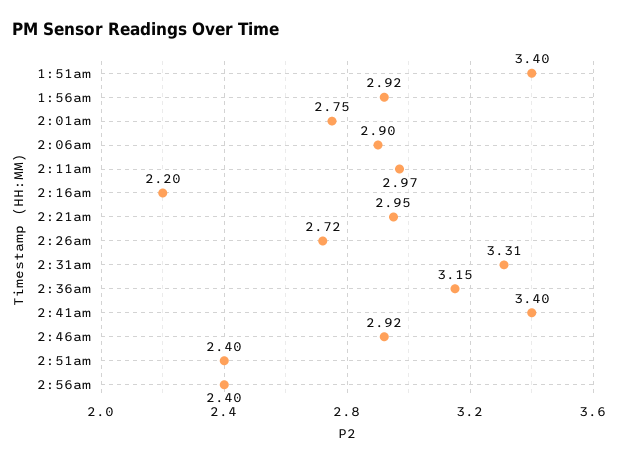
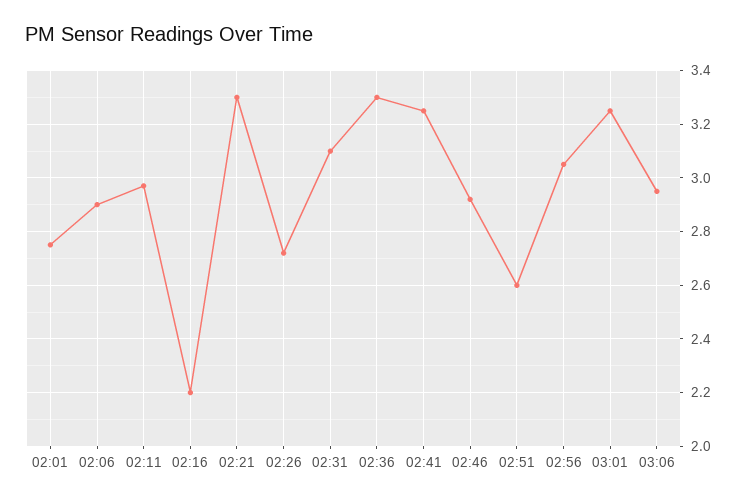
1:51am: 3.4 -> none
1:56am: 2.92 -> none
2:21am: 2.95 -> 3.3
2:31am: 3.31 -> 3.1
2:36am: 3.15 -> 3.3
2:41am: 3.4 -> 3.25
2:51am: 2.4 -> 2.6
2:56am: 2.4 -> 3.05
03:01: none -> 3.25
03:06: none -> 2.95

